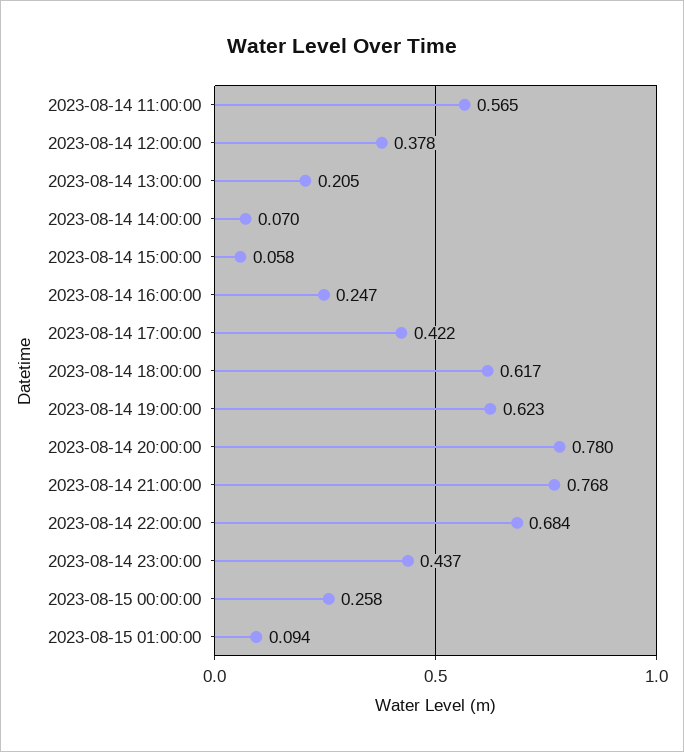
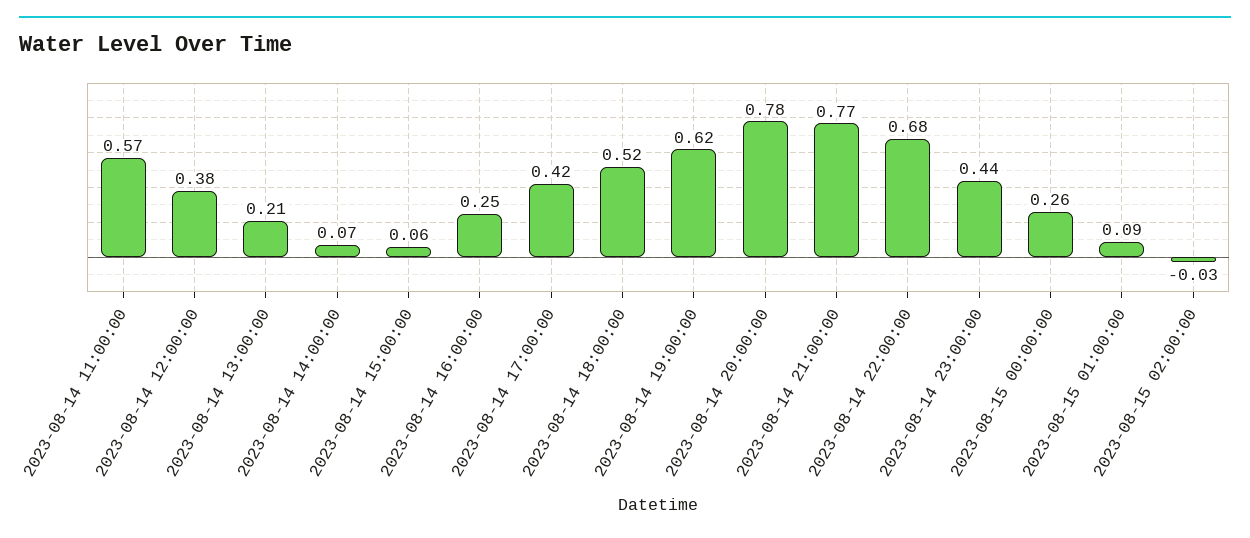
2023-08-14 18:00:00: 0.617 -> 0.52
2023-08-15 02:00:00: none -> -0.03

